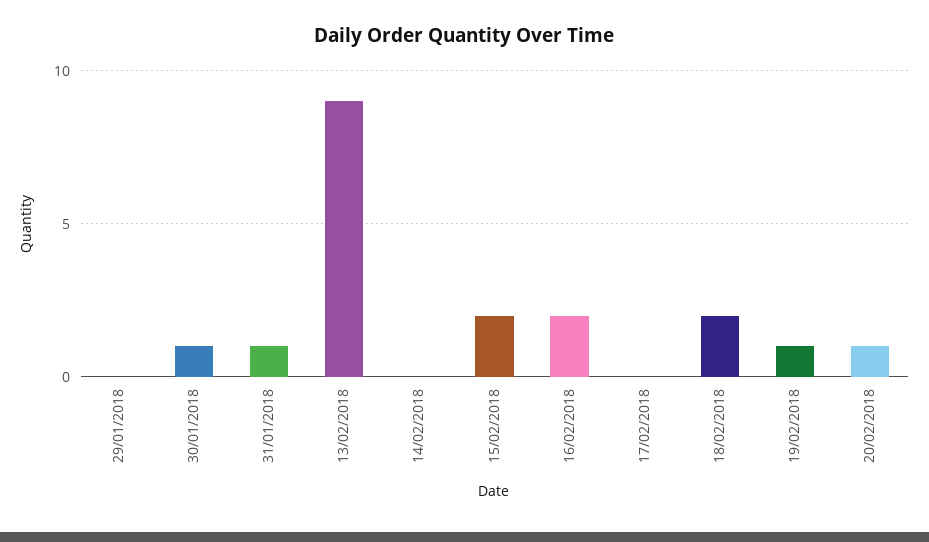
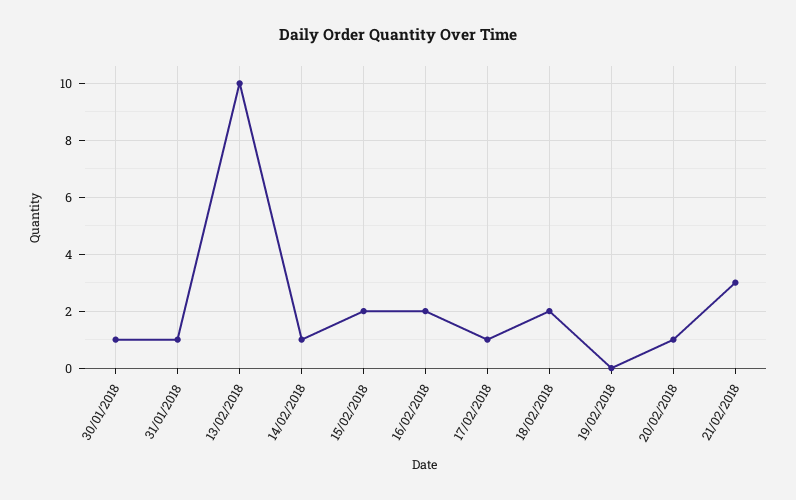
29/01/2018: 0 -> none
13/02/2018: 9 -> 10
14/02/2018: 0 -> 1
17/02/2018: 0 -> 1
19/02/2018: 1 -> 0
21/02/2018: none -> 3

